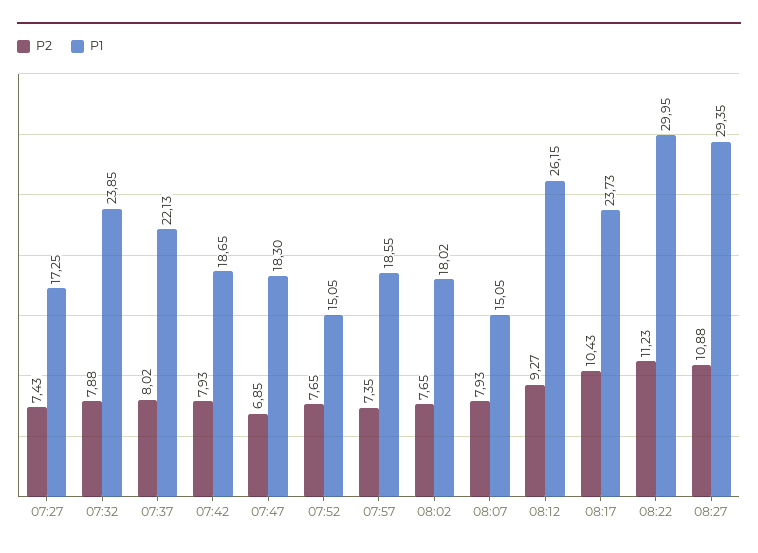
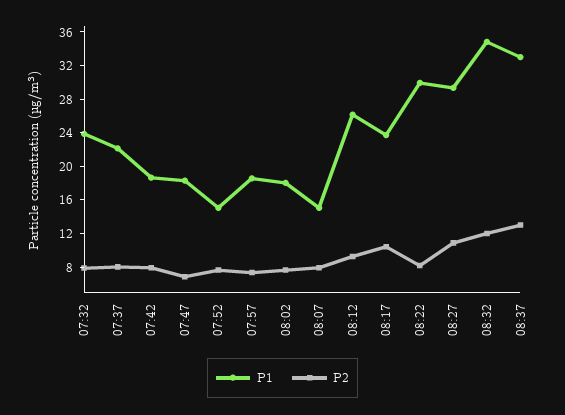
P2, 07:27: 7.43 -> none
P1, 07:27: 17.25 -> none
P2, 08:22: 11.23 -> 8
P1, 08:32: none -> 35
P2, 08:32: none -> 12
P1, 08:37: none -> 33
P2, 08:37: none -> 13

